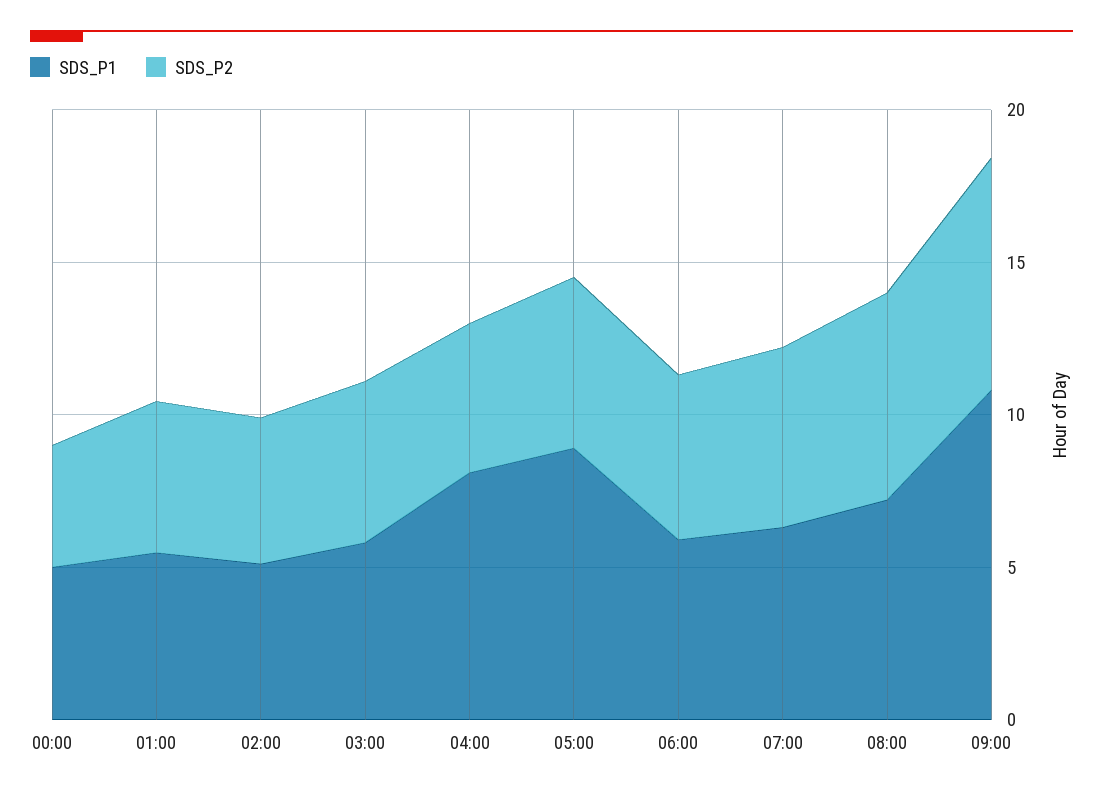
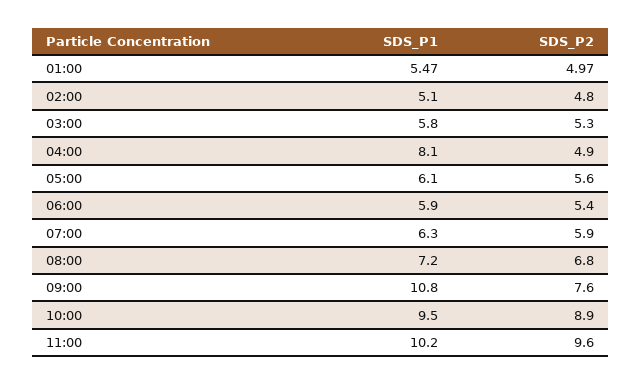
SDS_P1, 00:00: 5 -> none
SDS_P2, 00:00: 4 -> none
SDS_P1, 05:00: 9 -> 6.1
SDS_P1, 10:00: none -> 9.5
SDS_P2, 10:00: none -> 8.9
SDS_P1, 11:00: none -> 10.2
SDS_P2, 11:00: none -> 9.6

